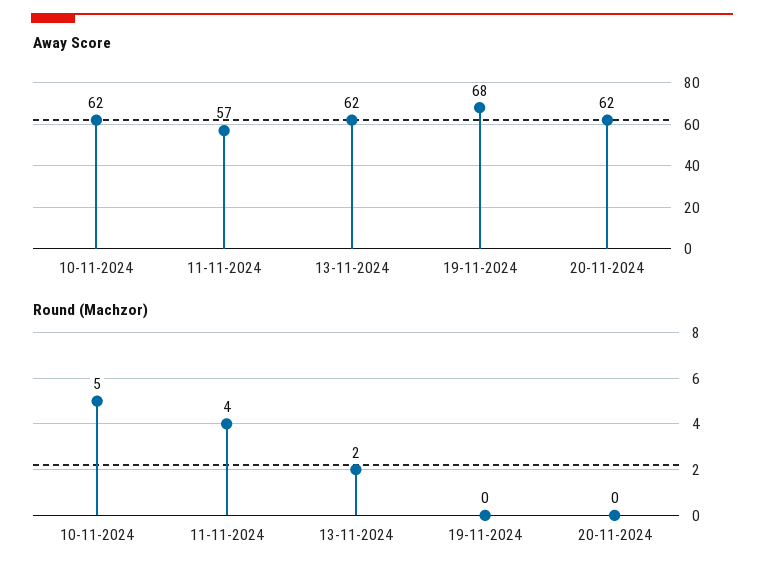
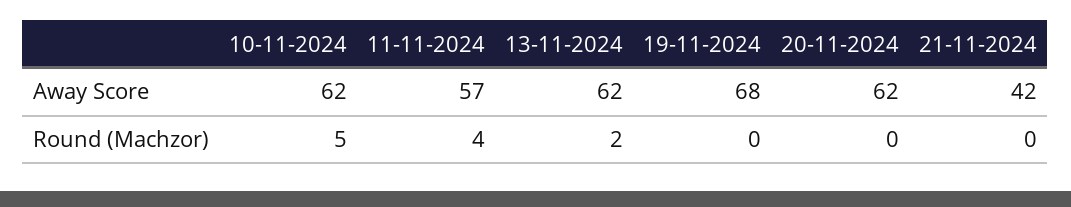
Away Score, 21-11-2024: none -> 42
Round (Machzor), 21-11-2024: none -> 0

